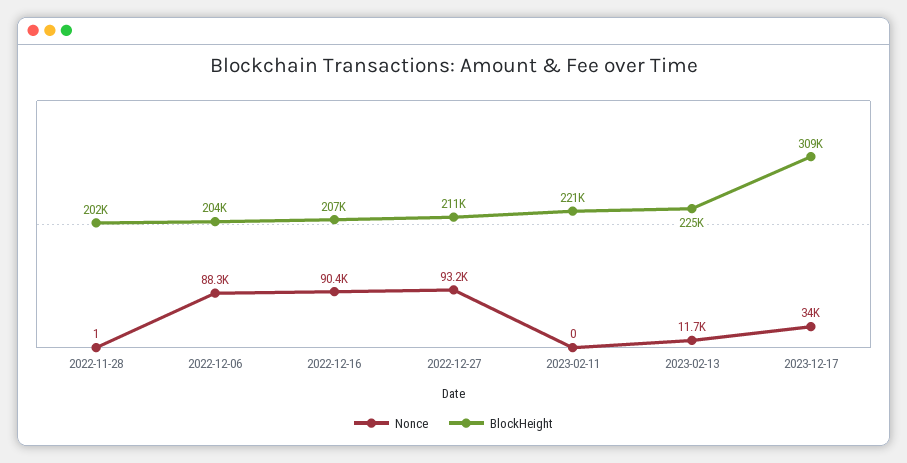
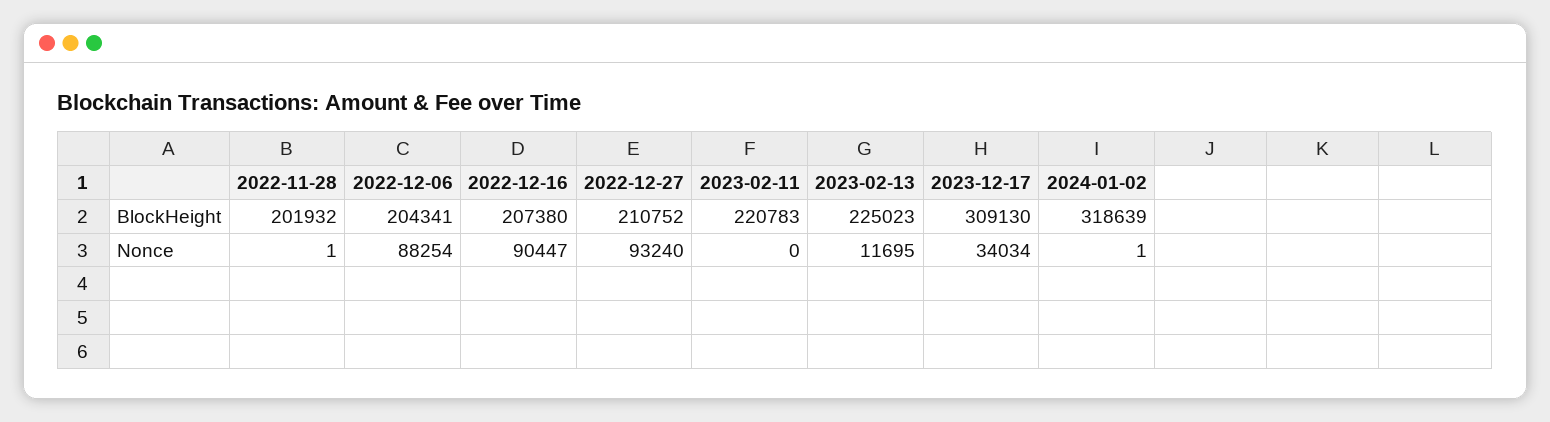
BlockHeight, 2024-01-02: none -> 318639
Nonce, 2024-01-02: none -> 1

